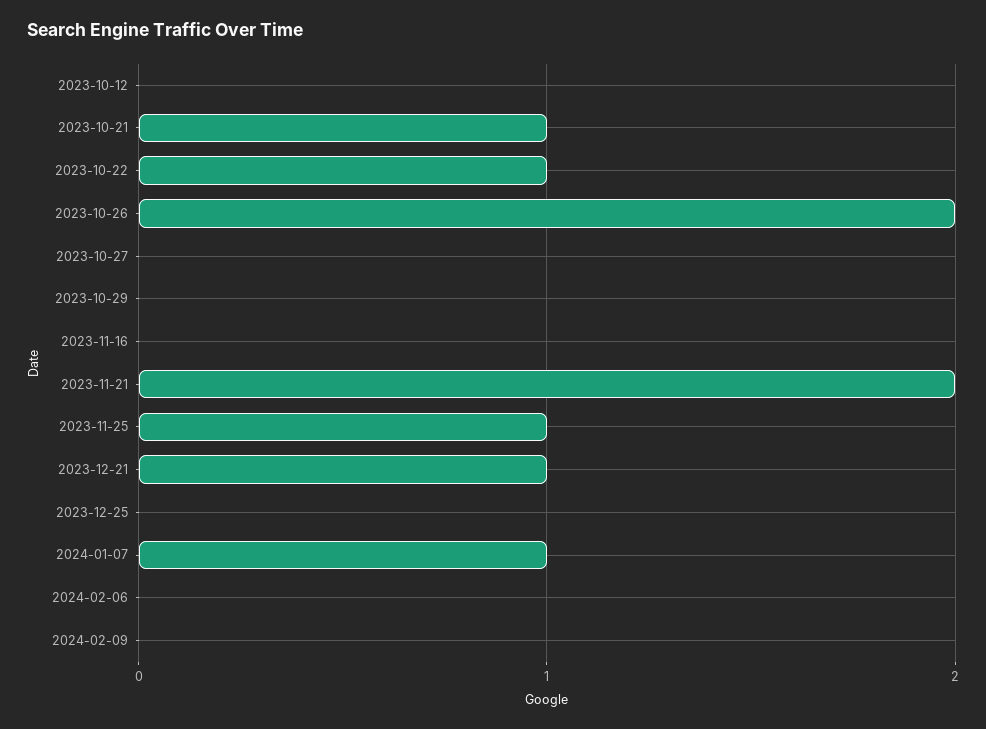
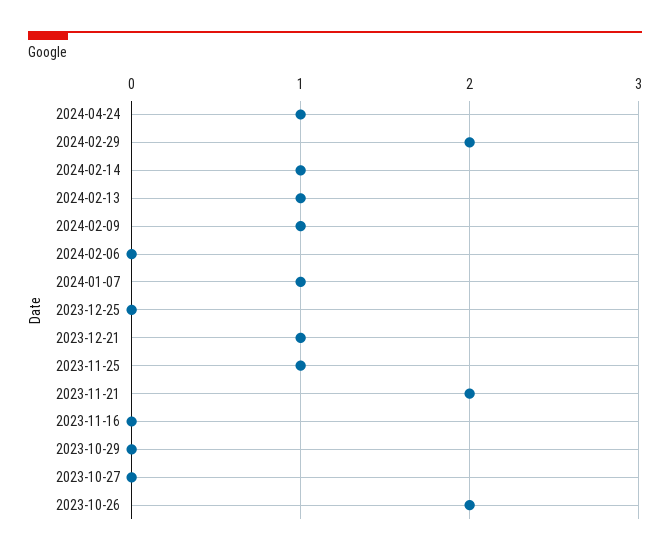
2023-10-12: 0 -> none
2023-10-21: 1 -> none
2023-10-22: 1 -> none
2024-02-09: 0 -> 1
2024-04-24: none -> 1
2024-02-29: none -> 2
2024-02-14: none -> 1
2024-02-13: none -> 1

